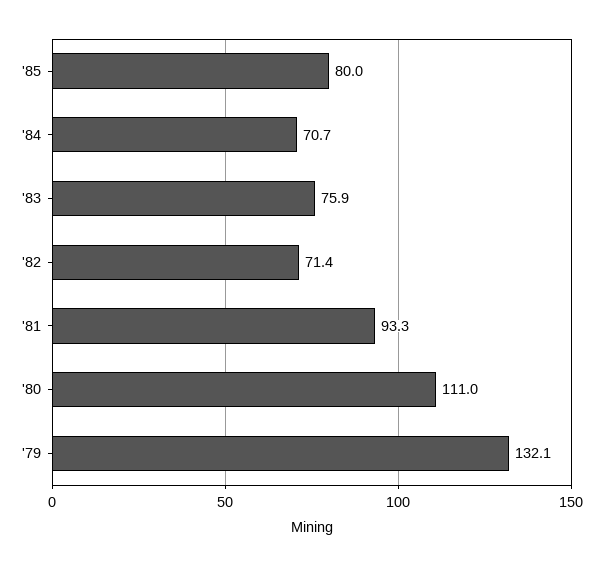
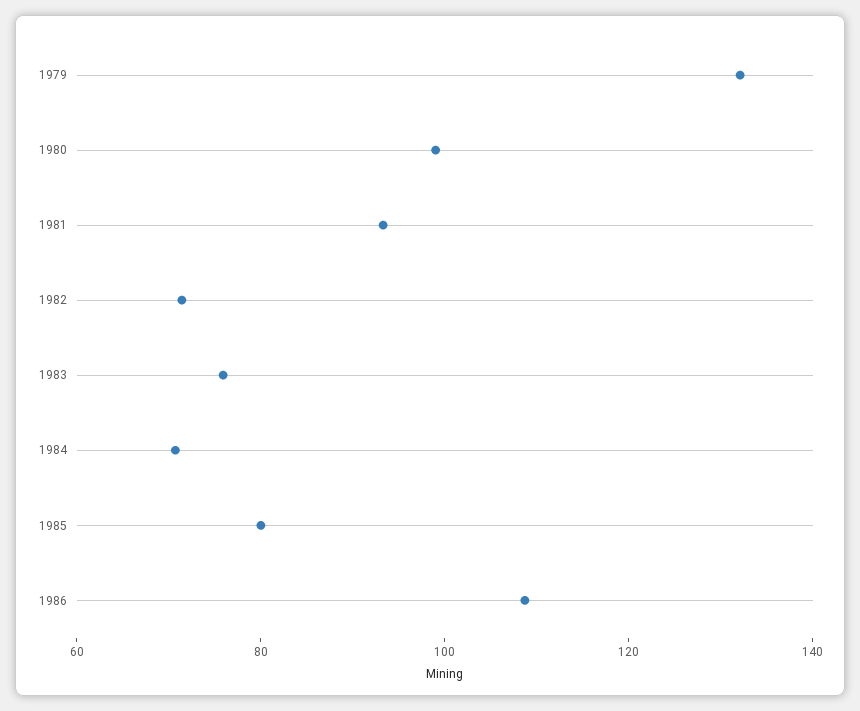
'80: 111 -> 100
1986: none -> 110

